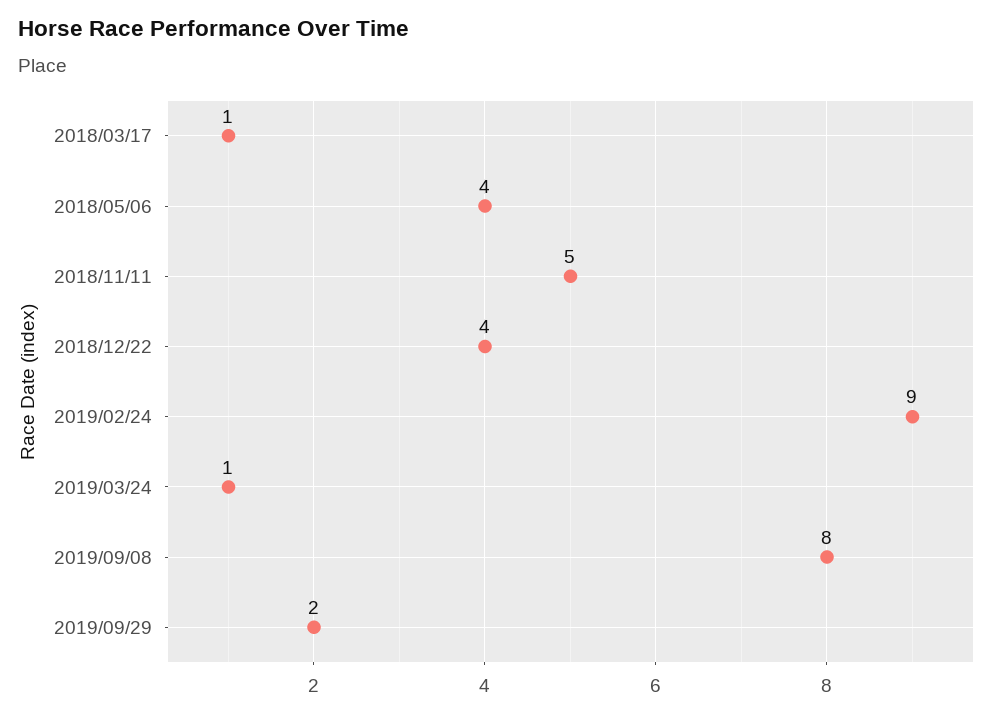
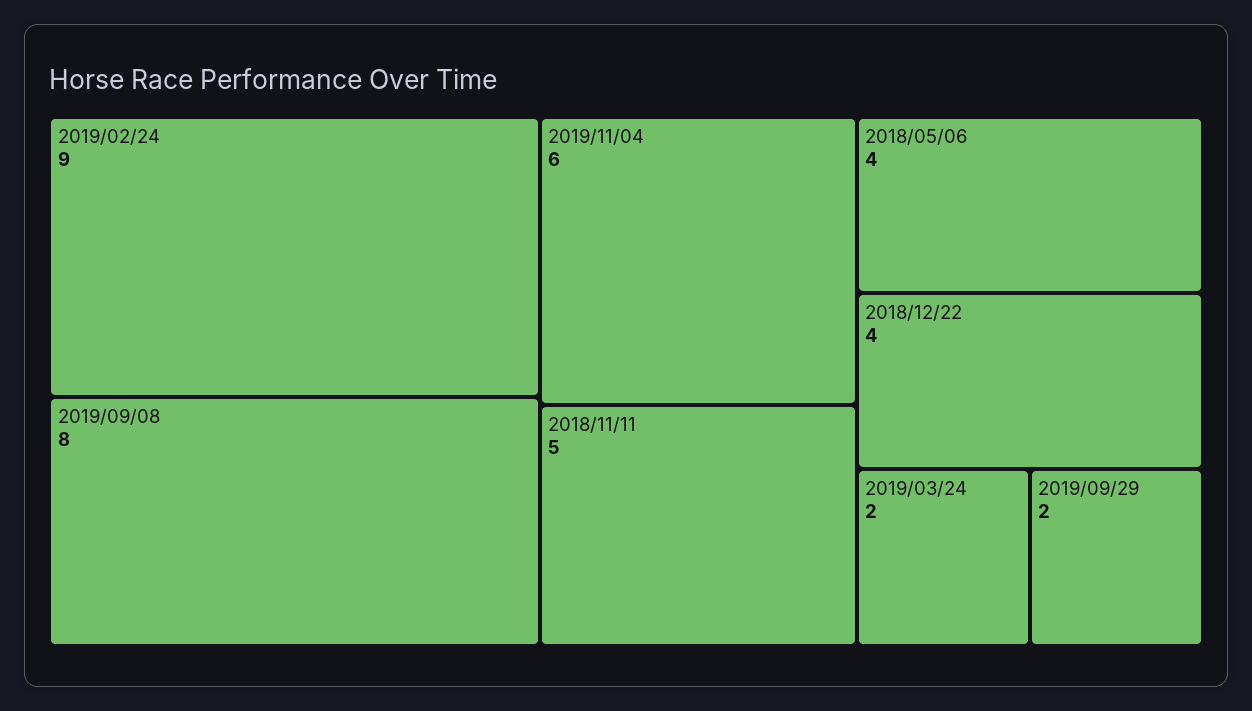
2018/03/17: 1 -> none
2019/03/24: 1 -> 2
2019/11/04: none -> 6

